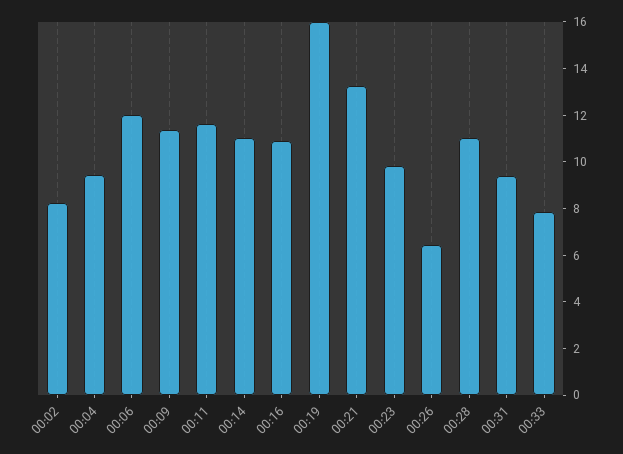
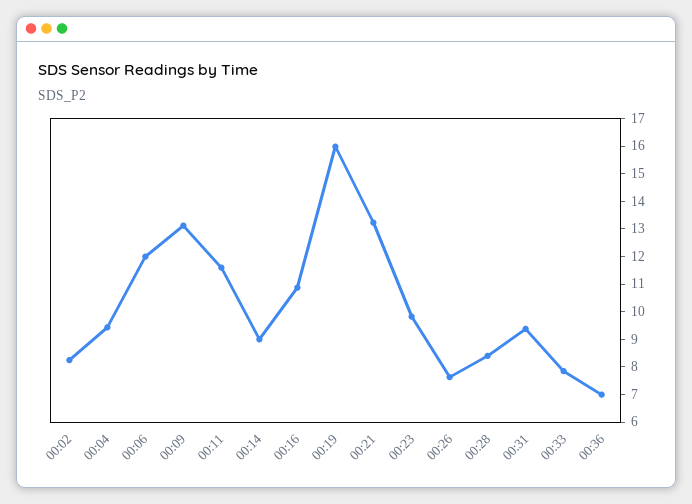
00:09: 11.5 -> 13
00:14: 11 -> 9
00:26: 6.5 -> 7.5
00:28: 11 -> 8.5
00:36: none -> 7

